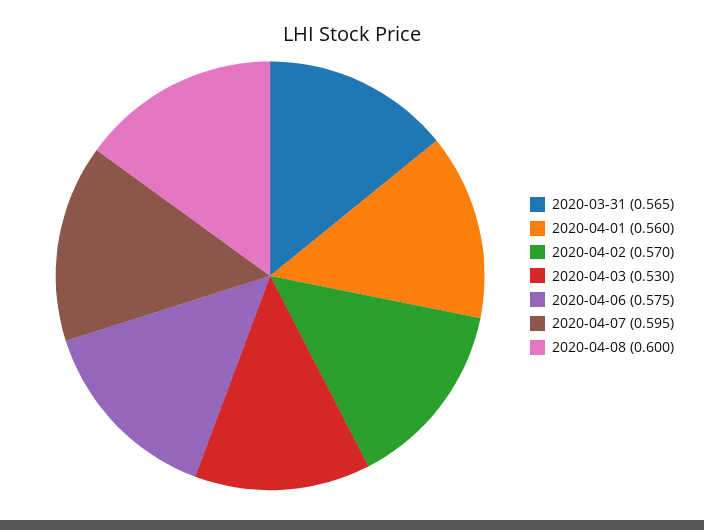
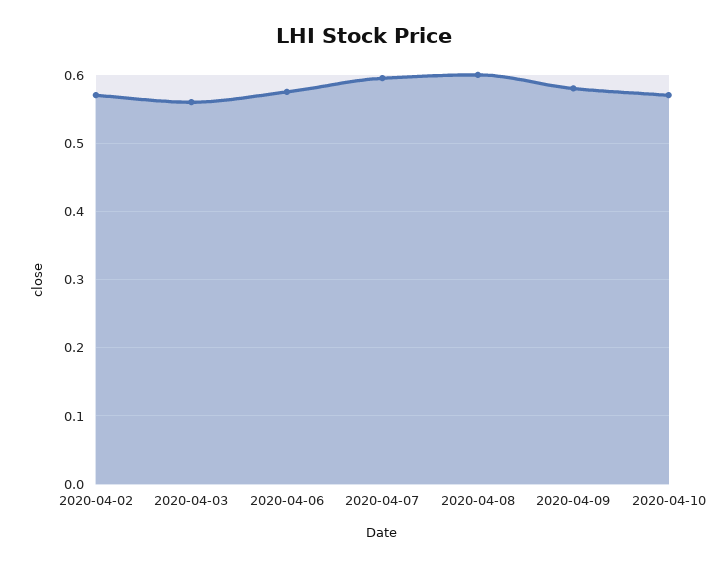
2020-03-31: 0.565 -> none
2020-04-01: 0.56 -> none
2020-04-03: 0.53 -> 0.56
2020-04-09: none -> 0.58
2020-04-10: none -> 0.57

